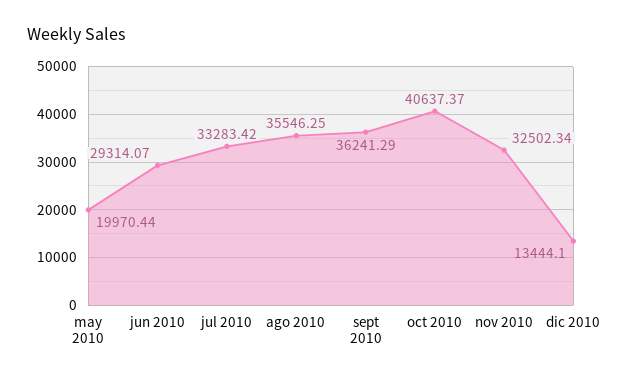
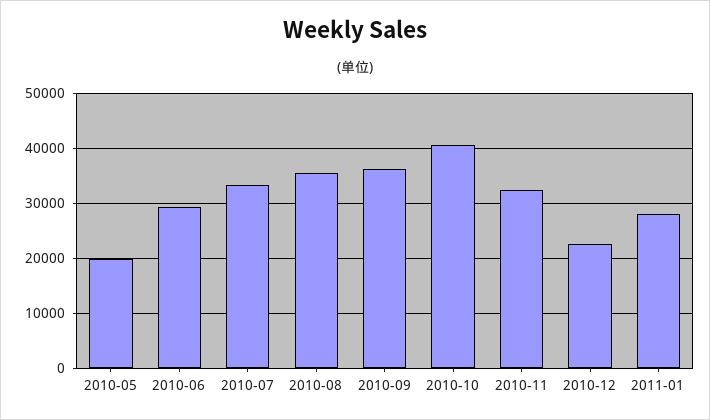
dic 2010: 13444.1 -> 22000
2011-01: none -> 28000

